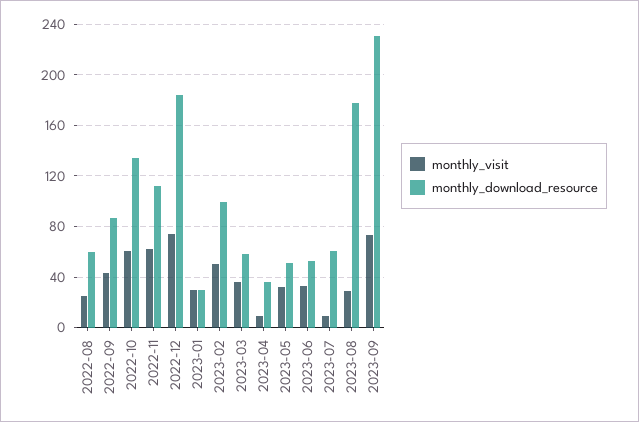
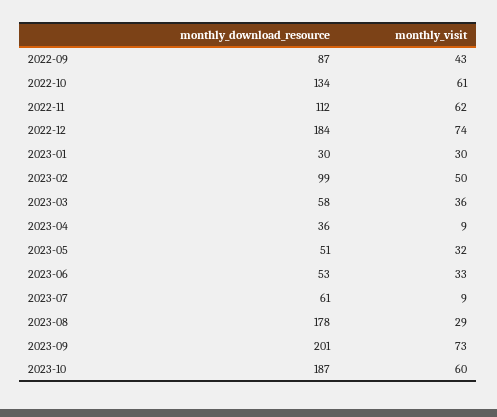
monthly_visit, 2022-08: 25 -> none
monthly_download_resource, 2022-08: 60 -> none
monthly_download_resource, 2023-09: 230 -> 201
monthly_download_resource, 2023-10: none -> 187
monthly_visit, 2023-10: none -> 60

